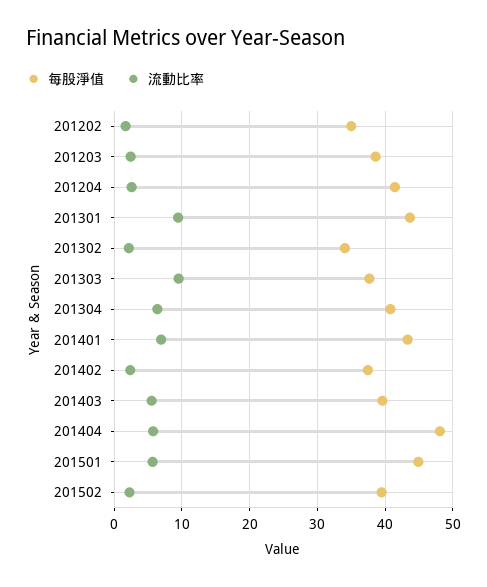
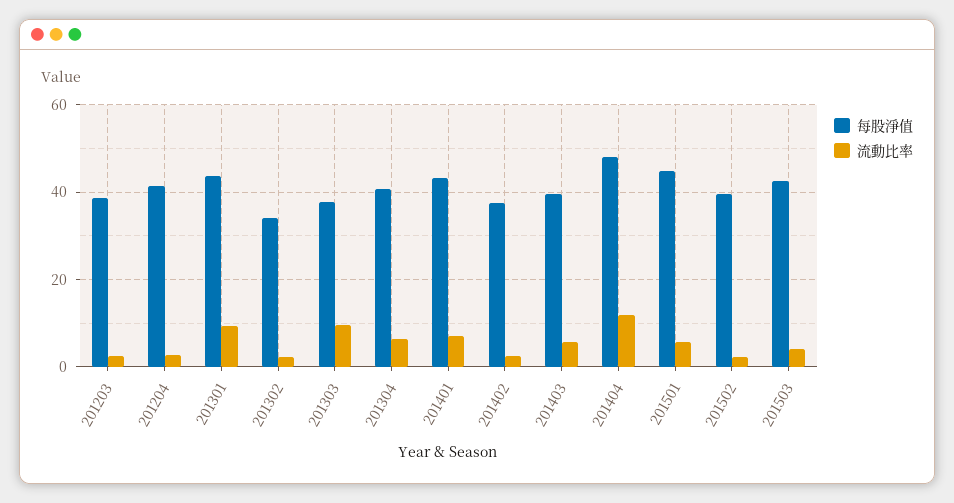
每股淨值, 201202: 35 -> none
流動比率, 201202: 2 -> none
流動比率, 201404: 6 -> 12
每股淨值, 201503: none -> 42
流動比率, 201503: none -> 4

